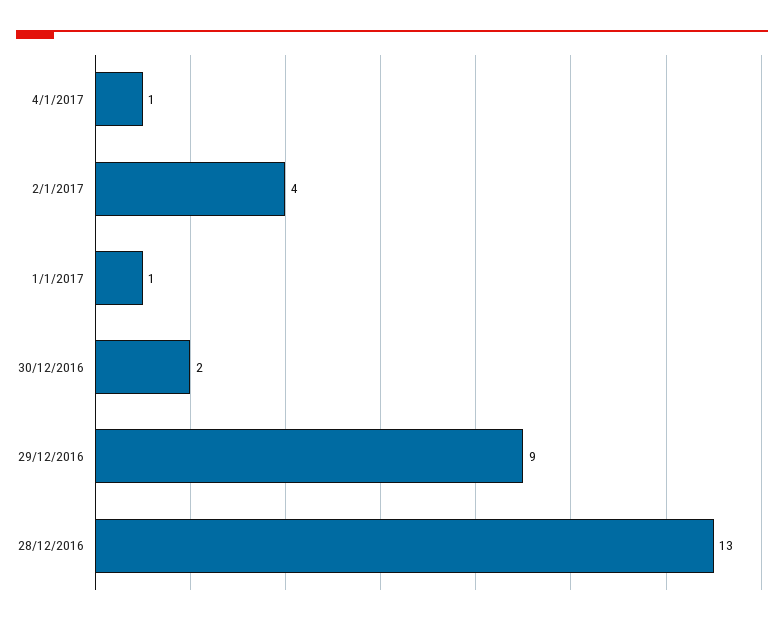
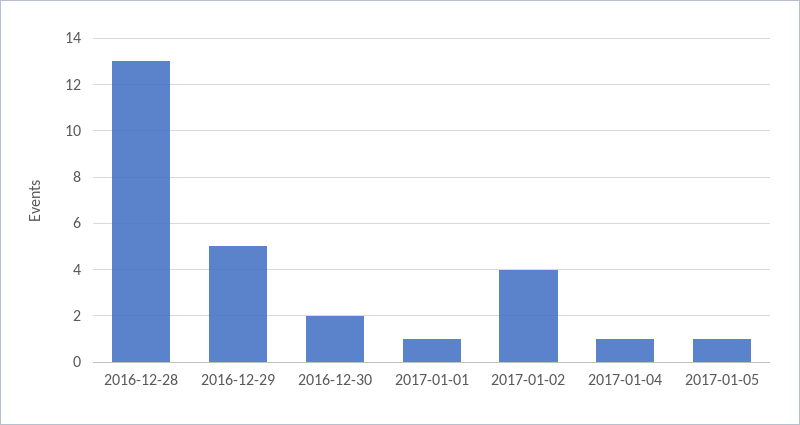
29/12/2016: 9 -> 5
2017-01-05: none -> 1

